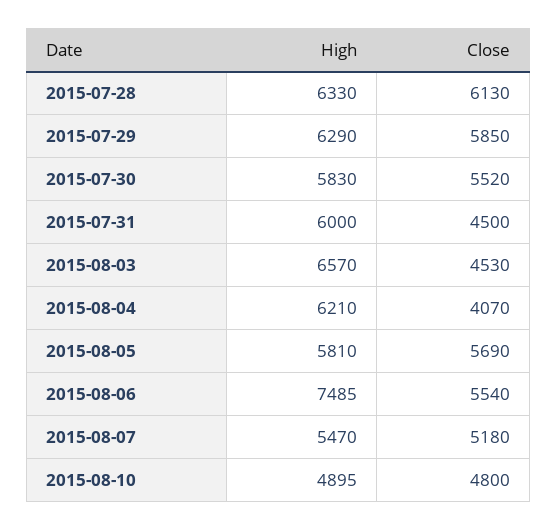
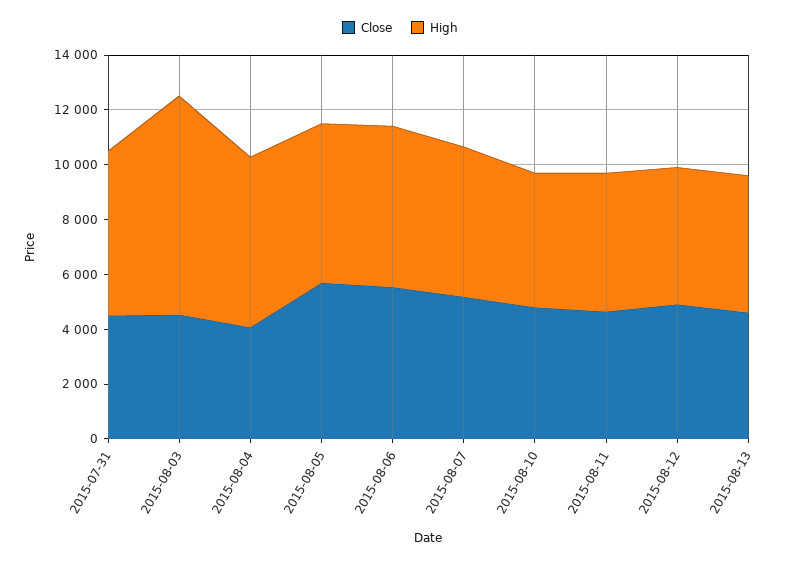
High, 2015-07-28: 6330 -> none
Close, 2015-07-28: 6130 -> none
High, 2015-07-29: 6290 -> none
Close, 2015-07-29: 5850 -> none
High, 2015-07-30: 5830 -> none
Close, 2015-07-30: 5520 -> none
High, 2015-08-03: 6570 -> 8000
High, 2015-08-06: 7485 -> 6000
Close, 2015-08-11: none -> 4500
High, 2015-08-11: none -> 5000
Close, 2015-08-12: none -> 5000
High, 2015-08-12: none -> 5000
Close, 2015-08-13: none -> 4500
High, 2015-08-13: none -> 5000

